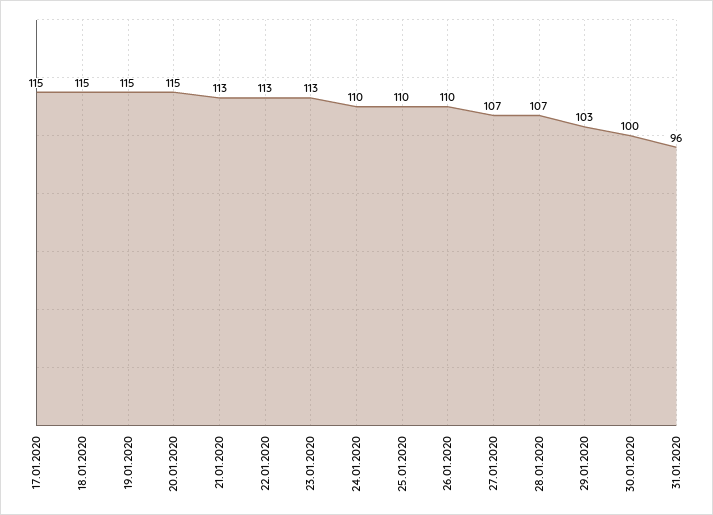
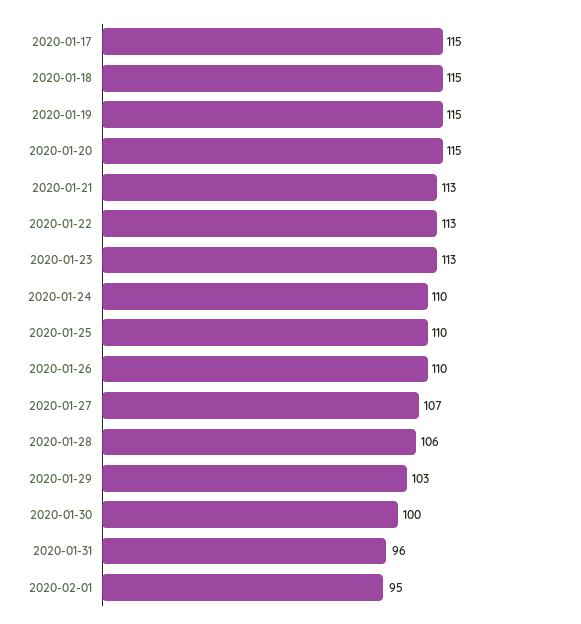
28.01.2020: 107 -> 106
2020-02-01: none -> 95

